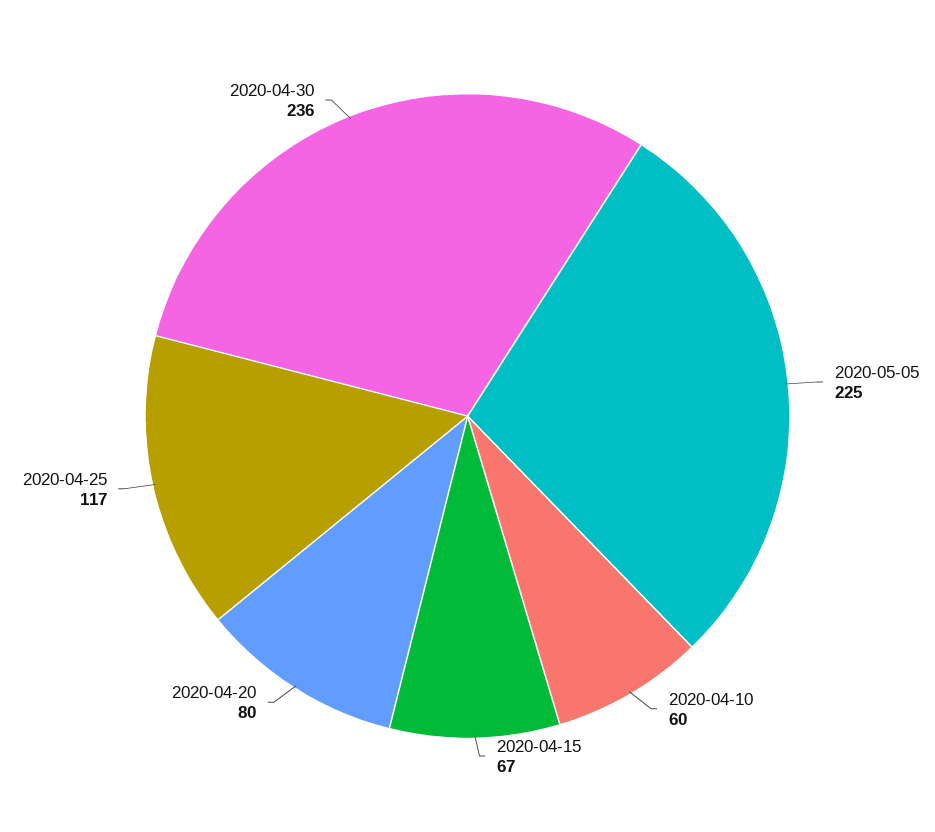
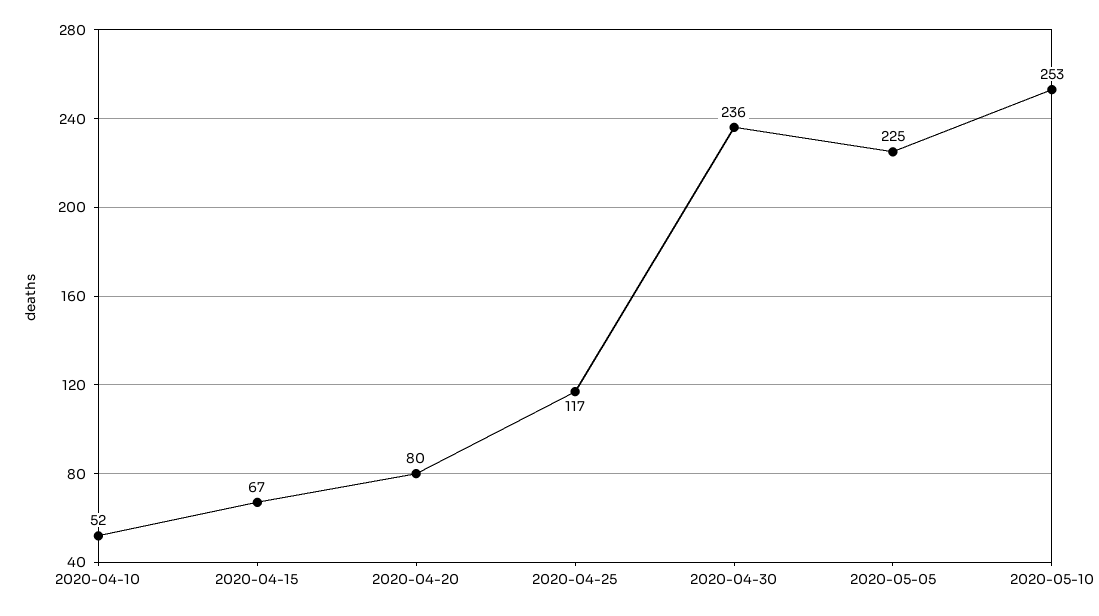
2020-04-10: 60 -> 52
2020-05-10: none -> 253

